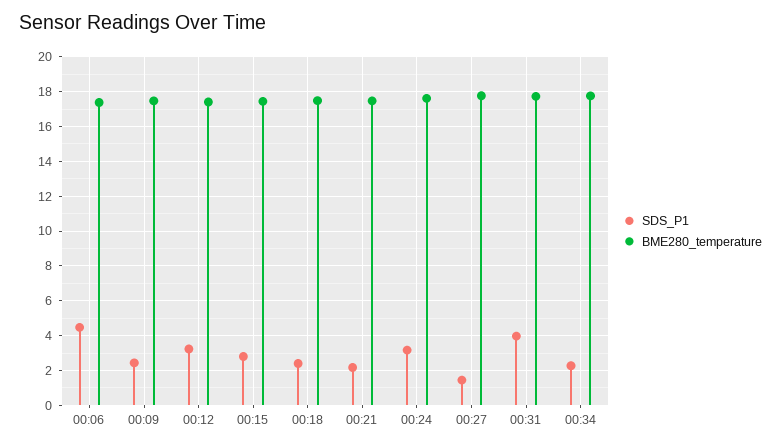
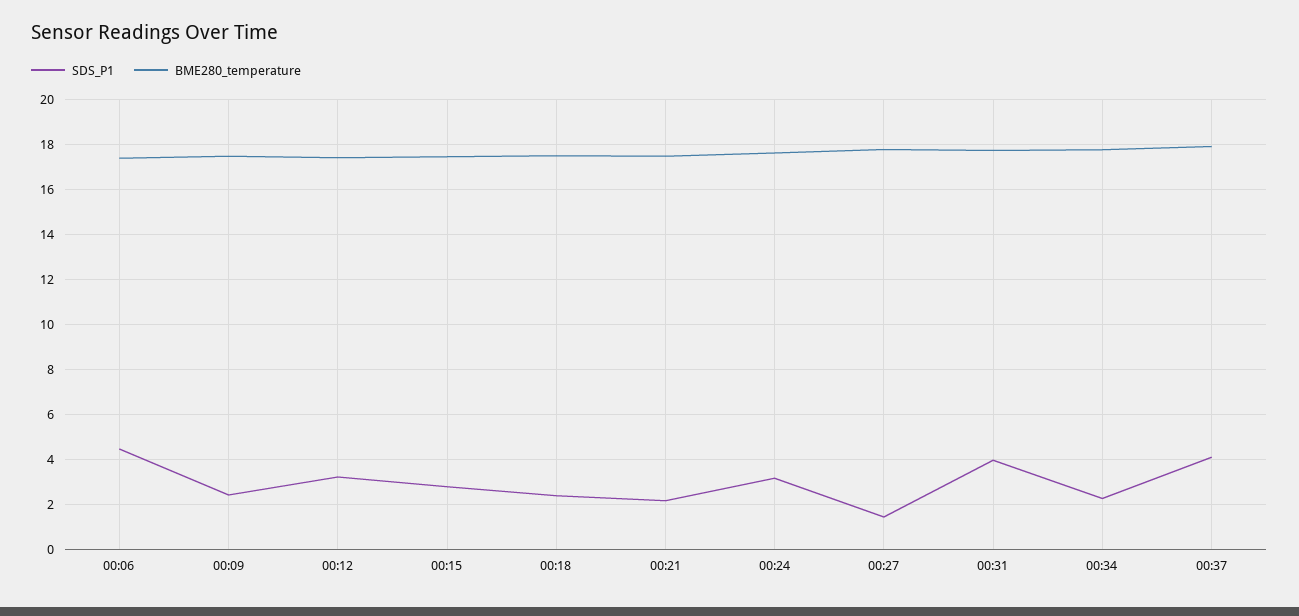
SDS_P1, 00:37: none -> 4
BME280_temperature, 00:37: none -> 18

